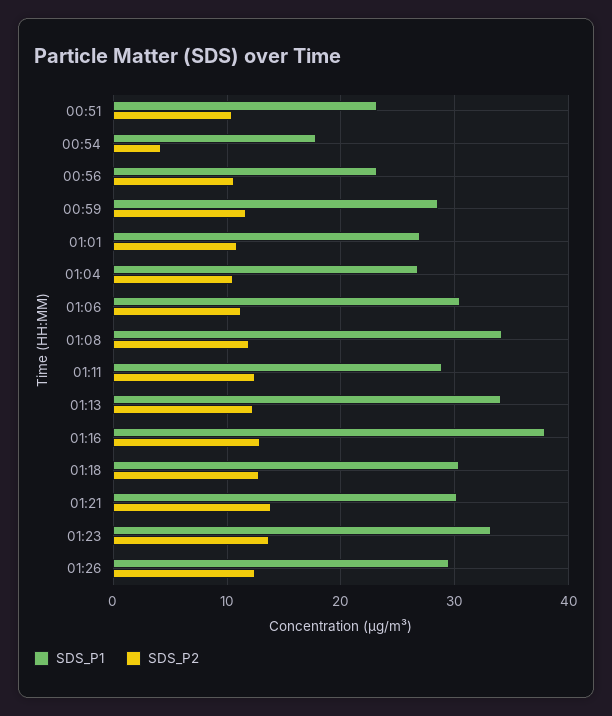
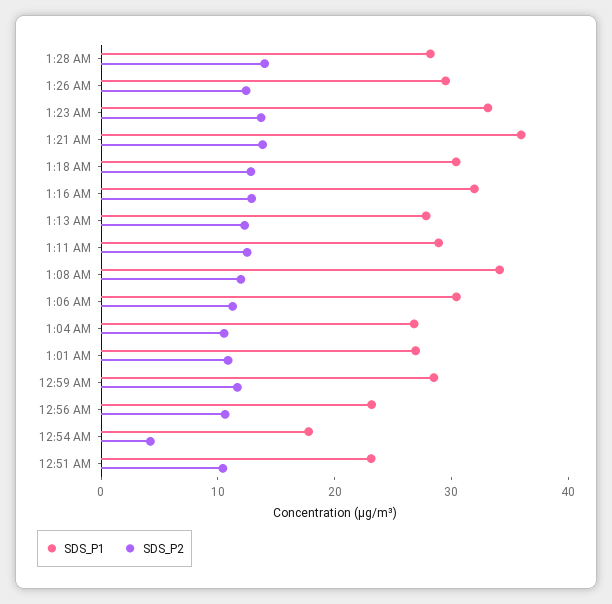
SDS_P1, 01:13: 34 -> 28
SDS_P1, 01:16: 38 -> 32
SDS_P1, 01:21: 30 -> 36
SDS_P1, 1:28 AM: none -> 28
SDS_P2, 1:28 AM: none -> 14

